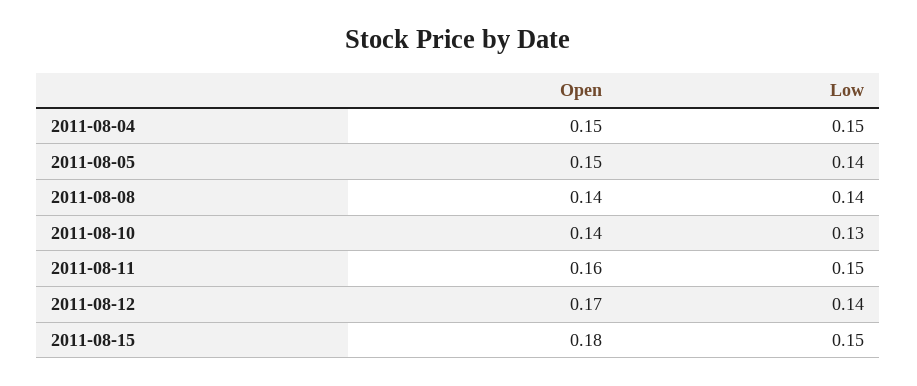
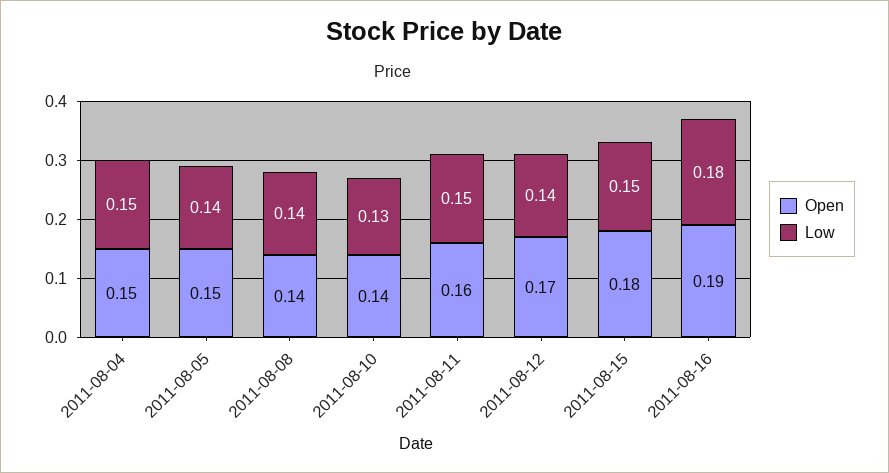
Open, 2011-08-16: none -> 0.19
Low, 2011-08-16: none -> 0.18

